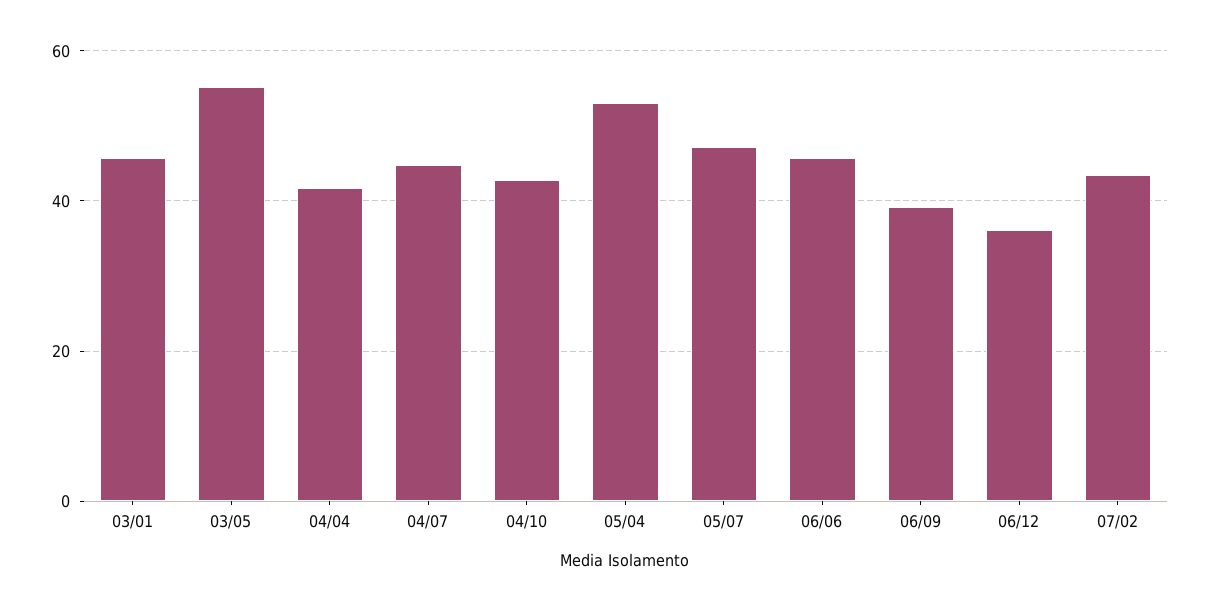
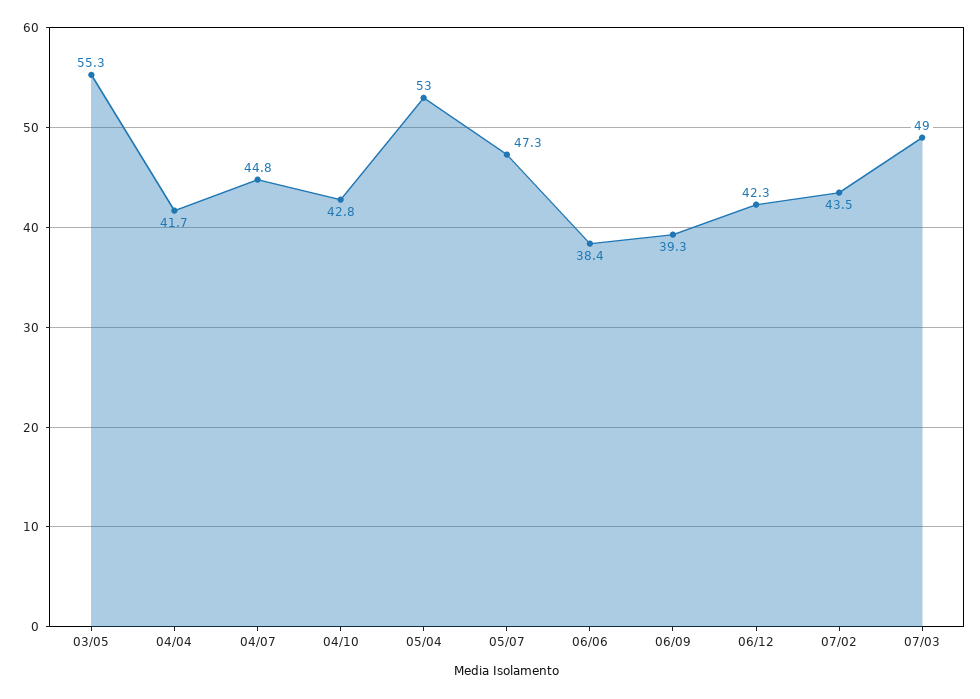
03/01: 46 -> none
06/06: 46 -> 38.4
06/12: 36 -> 42.3
07/03: none -> 49

